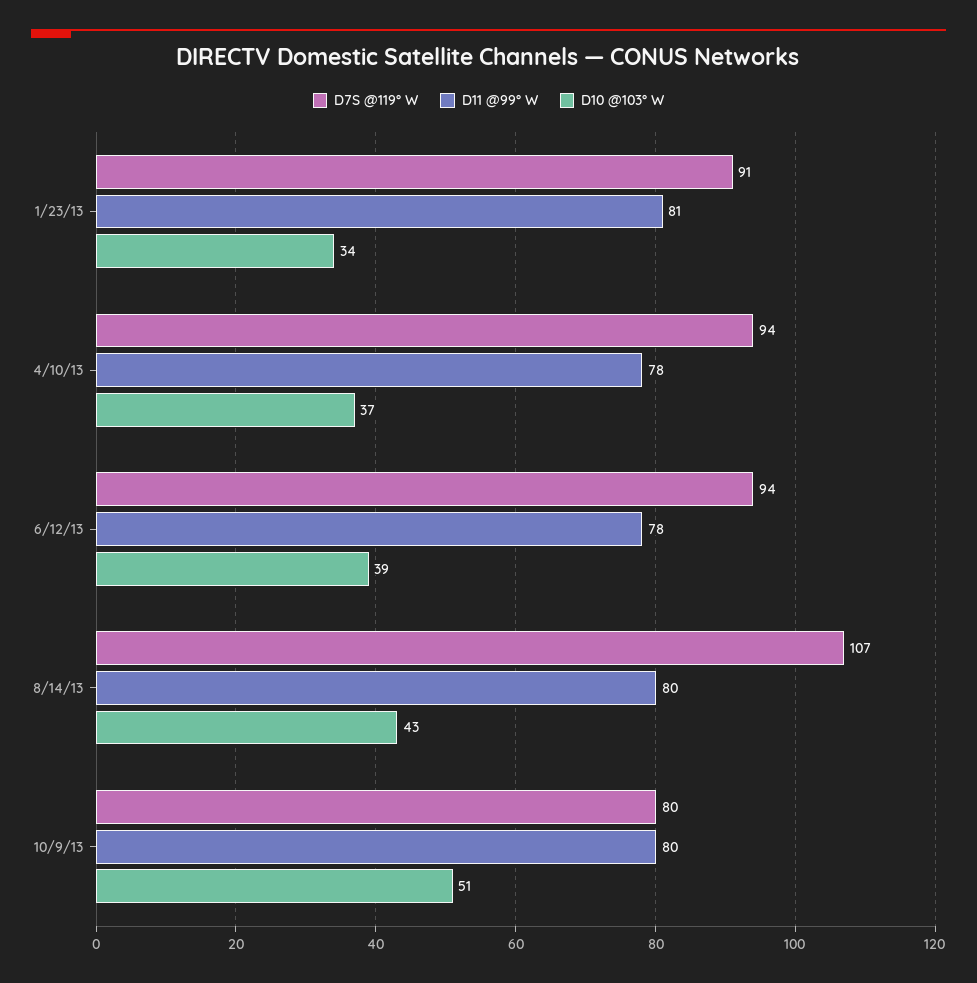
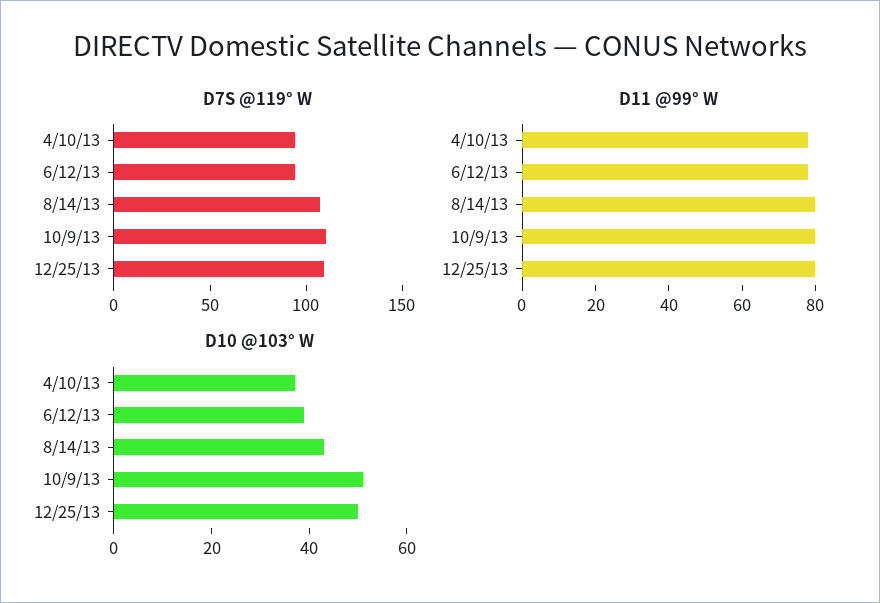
D7S @119° W, 1/23/13: 91 -> none
D11 @99° W, 1/23/13: 81 -> none
D10 @103° W, 1/23/13: 34 -> none
D7S @119° W, 10/9/13: 80 -> 110
D7S @119° W, 12/25/13: none -> 110
D11 @99° W, 12/25/13: none -> 80
D10 @103° W, 12/25/13: none -> 50

